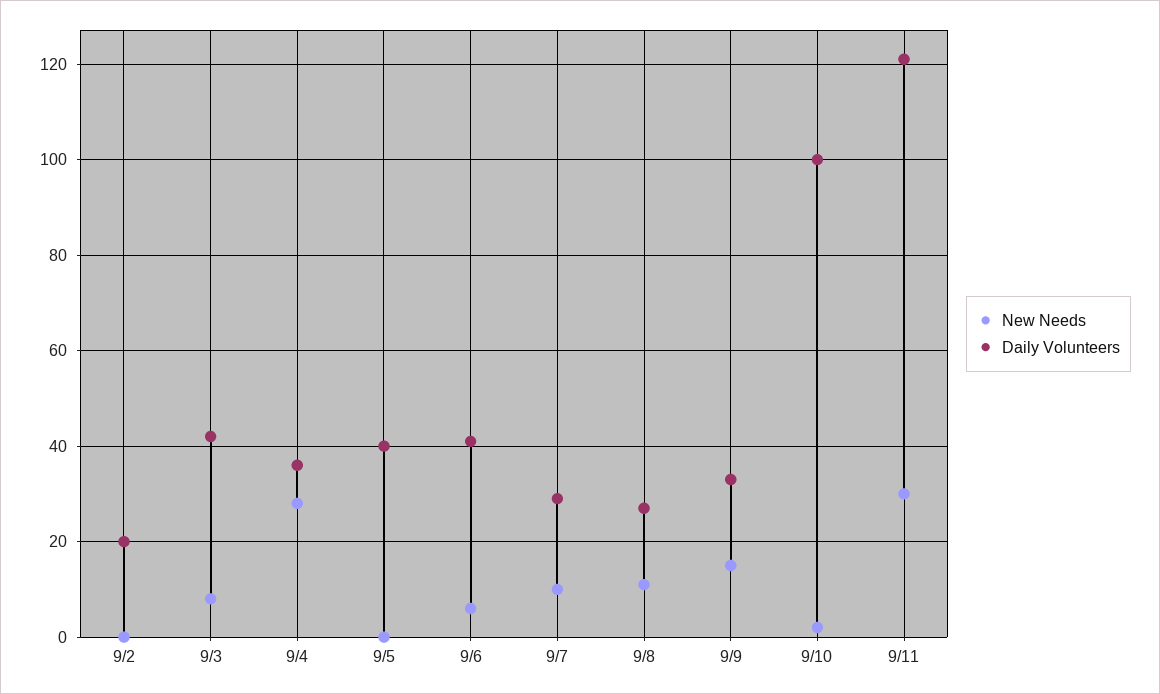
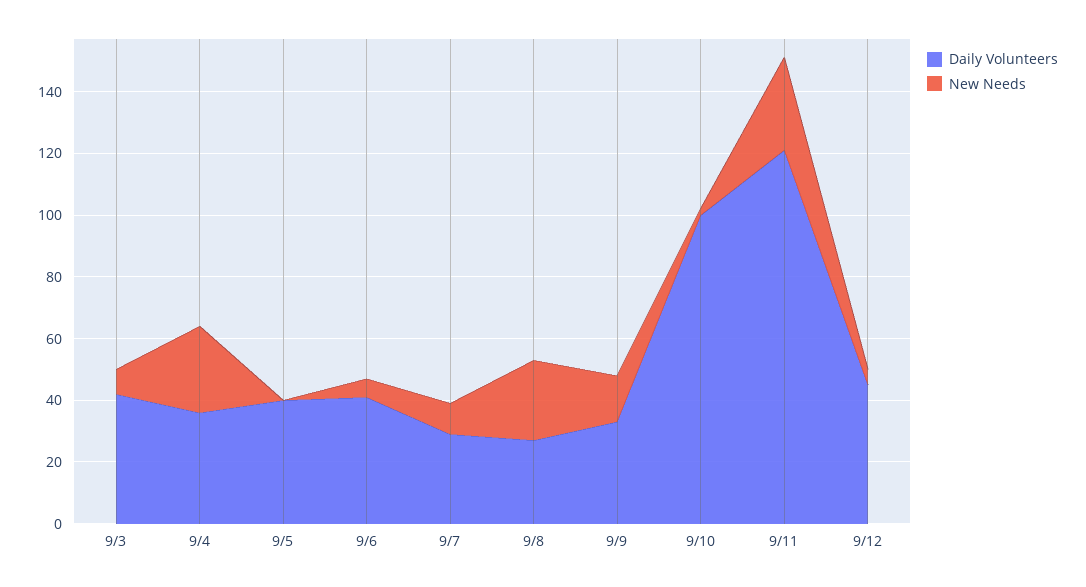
New Needs, 9/2: 0 -> none
Daily Volunteers, 9/2: 20 -> none
New Needs, 9/8: 10 -> 25
Daily Volunteers, 9/12: none -> 45
New Needs, 9/12: none -> 5

